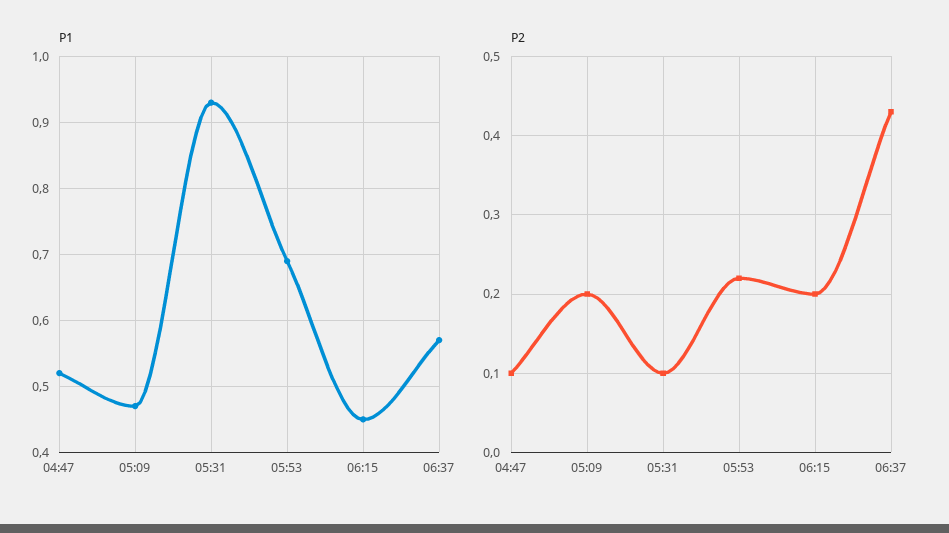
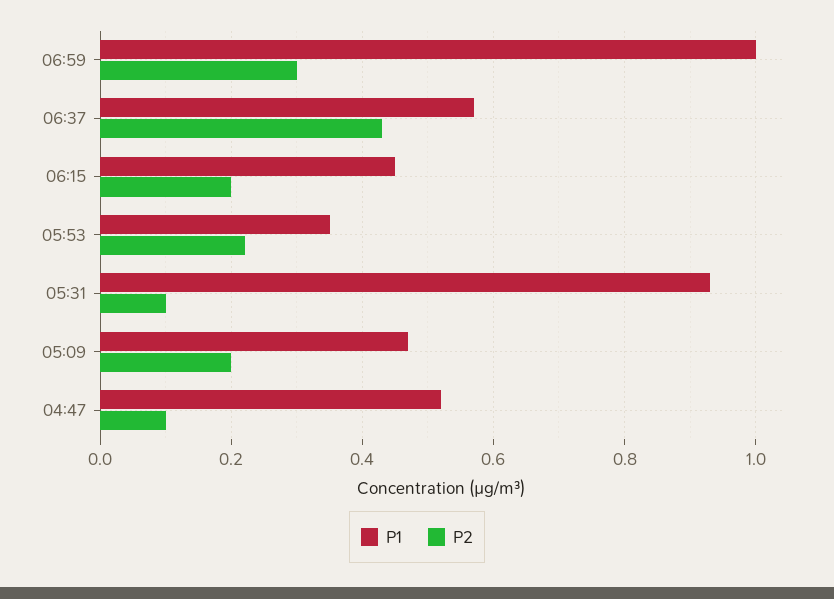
P1, 05:53: 0.69 -> 0.35
P1, 06:59: none -> 1
P2, 06:59: none -> 0.3

